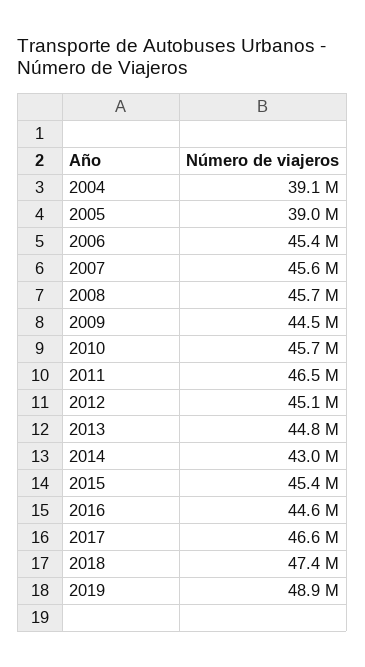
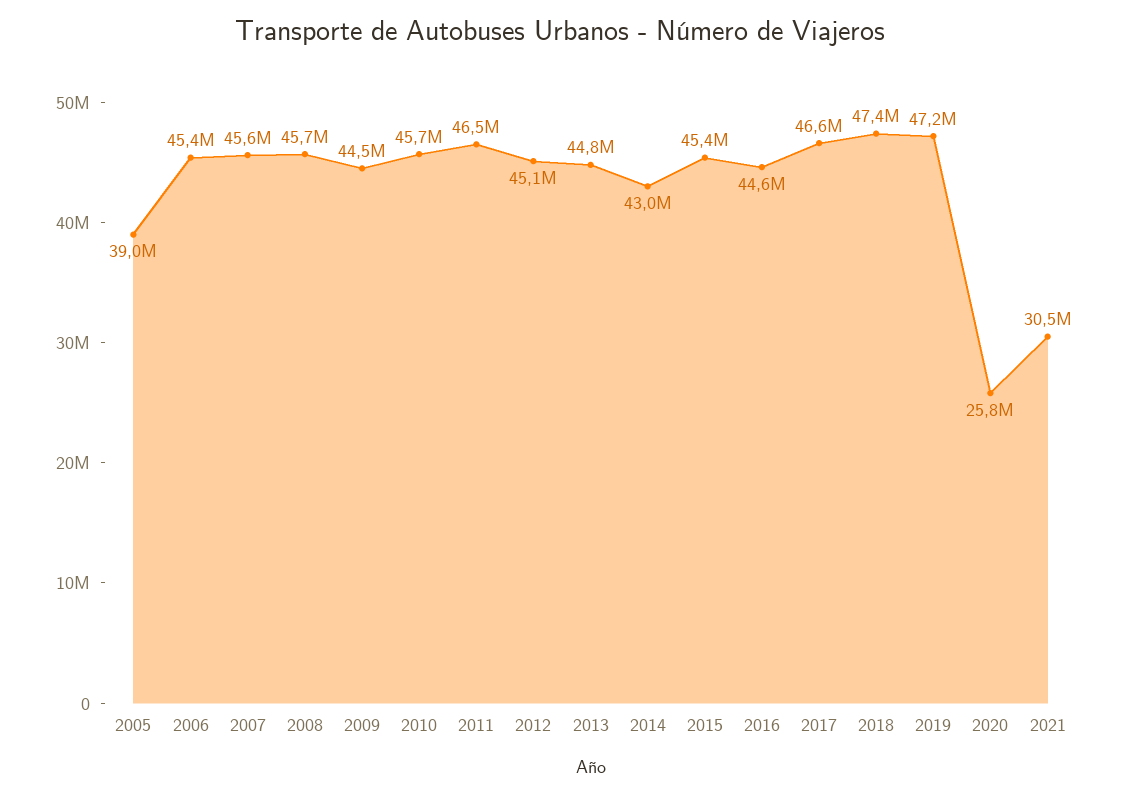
2004: 39100000 -> none
2019: 48900000 -> 47200000
2020: none -> 25800000
2021: none -> 30500000

